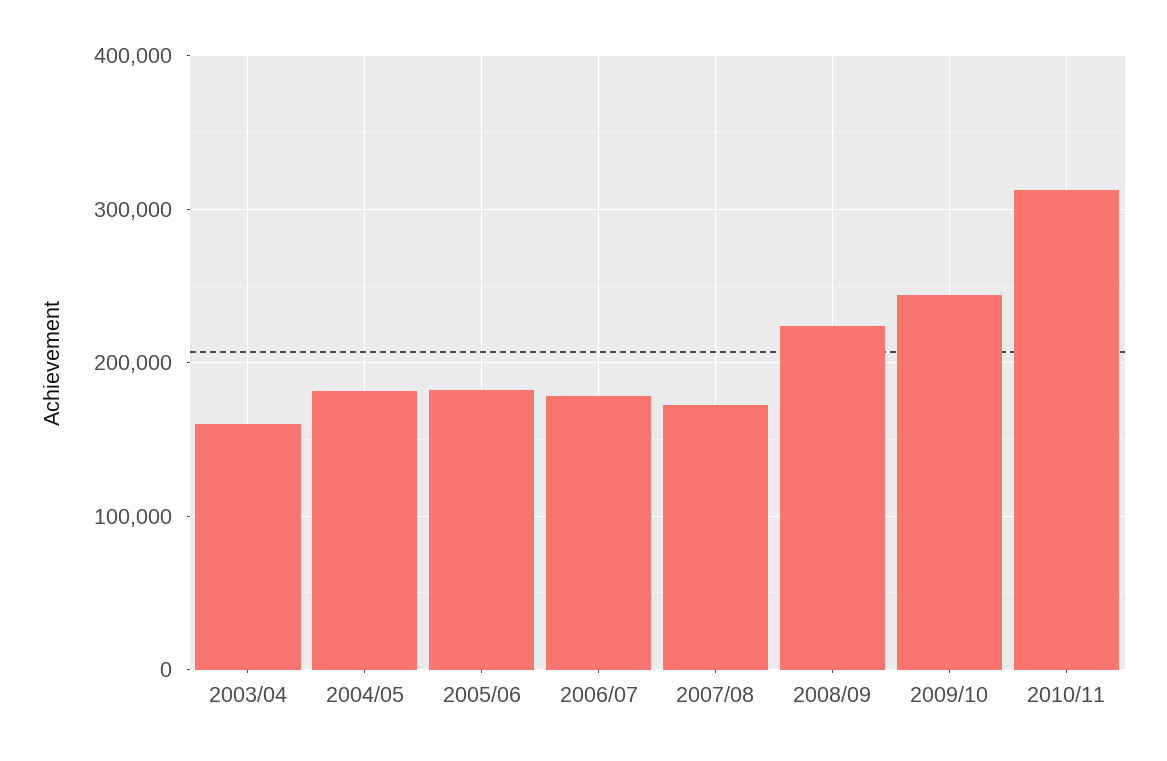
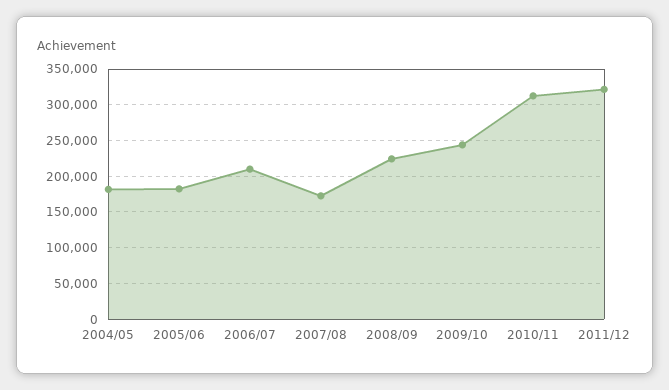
2003/04: 160000 -> none
2006/07: 180000 -> 210000
2011/12: none -> 320000

